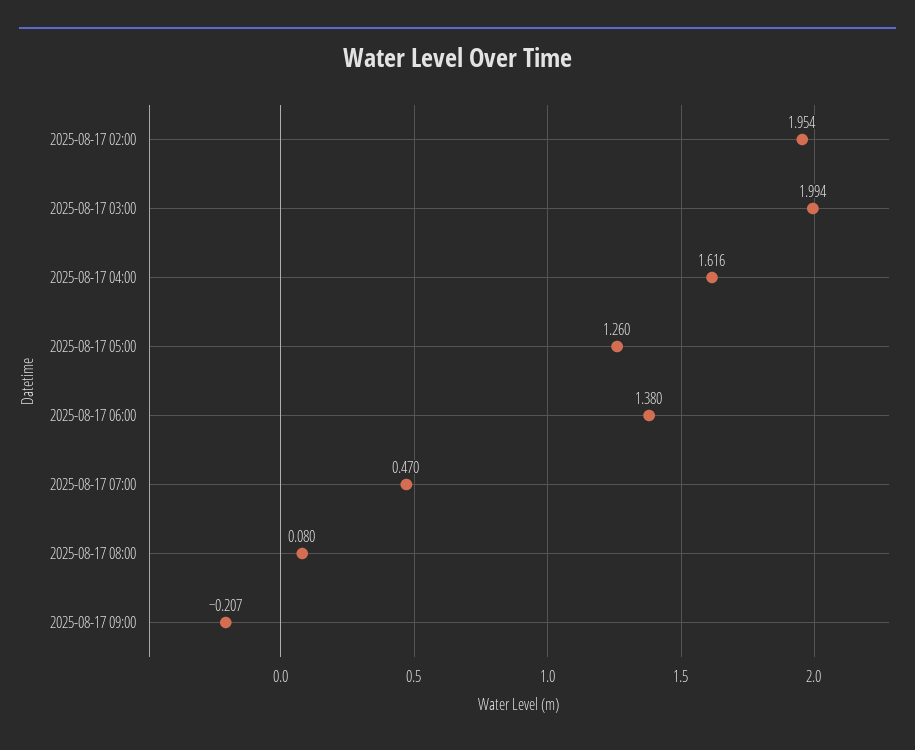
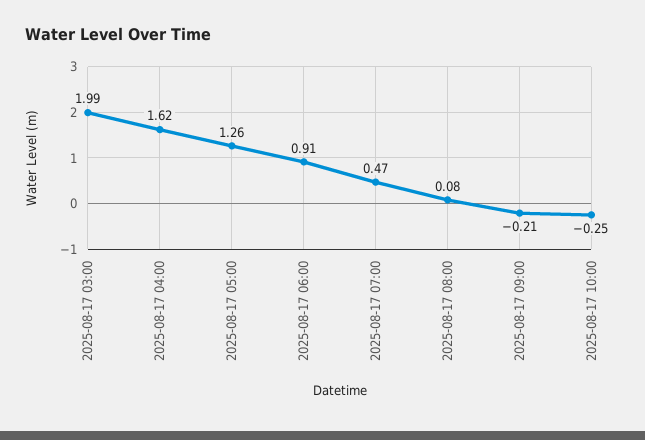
2025-08-17 02:00: 1.954 -> none
2025-08-17 06:00: 1.38 -> 0.91
2025-08-17 10:00: none -> -0.25

